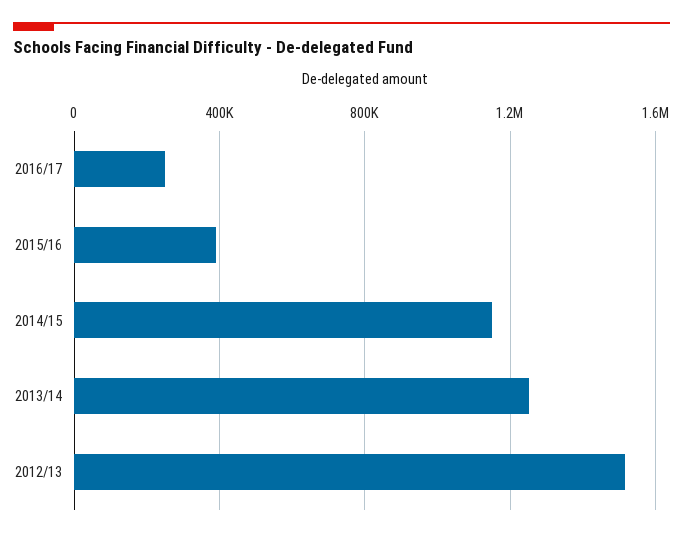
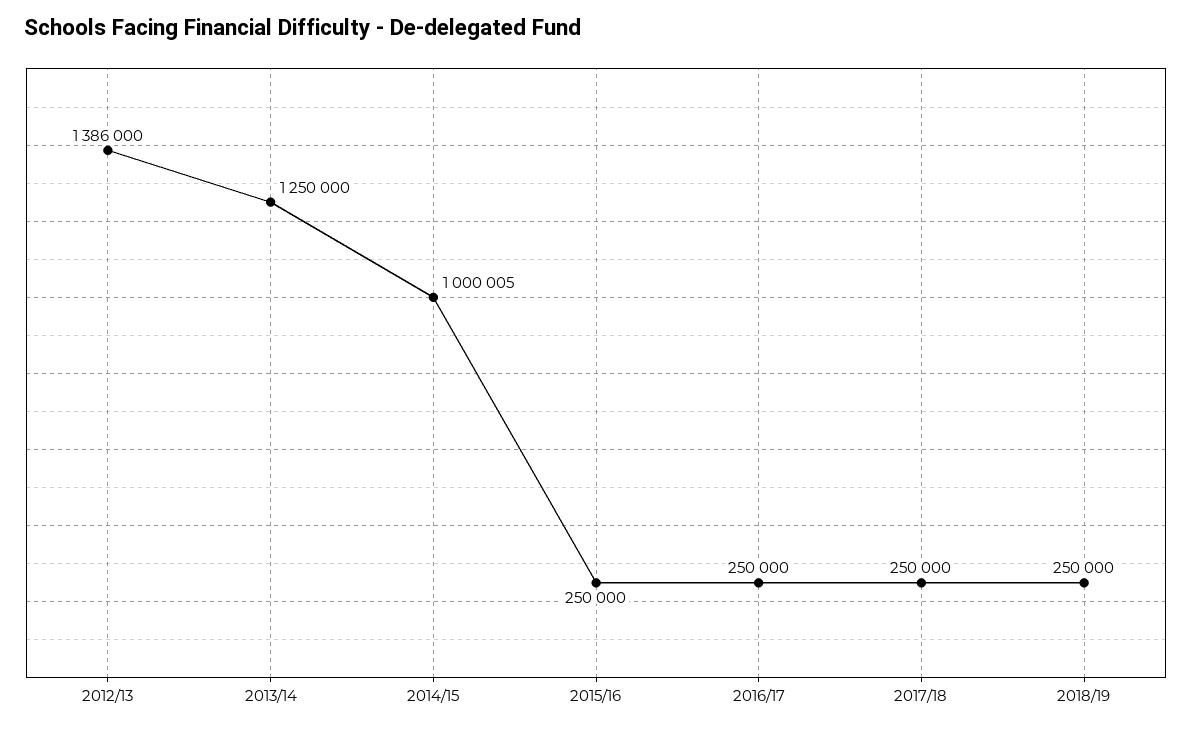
2015/16: 400000 -> 250000
2014/15: 1150000 -> 1000005
2012/13: 1500000 -> 1386000
2017/18: none -> 250000
2018/19: none -> 250000

